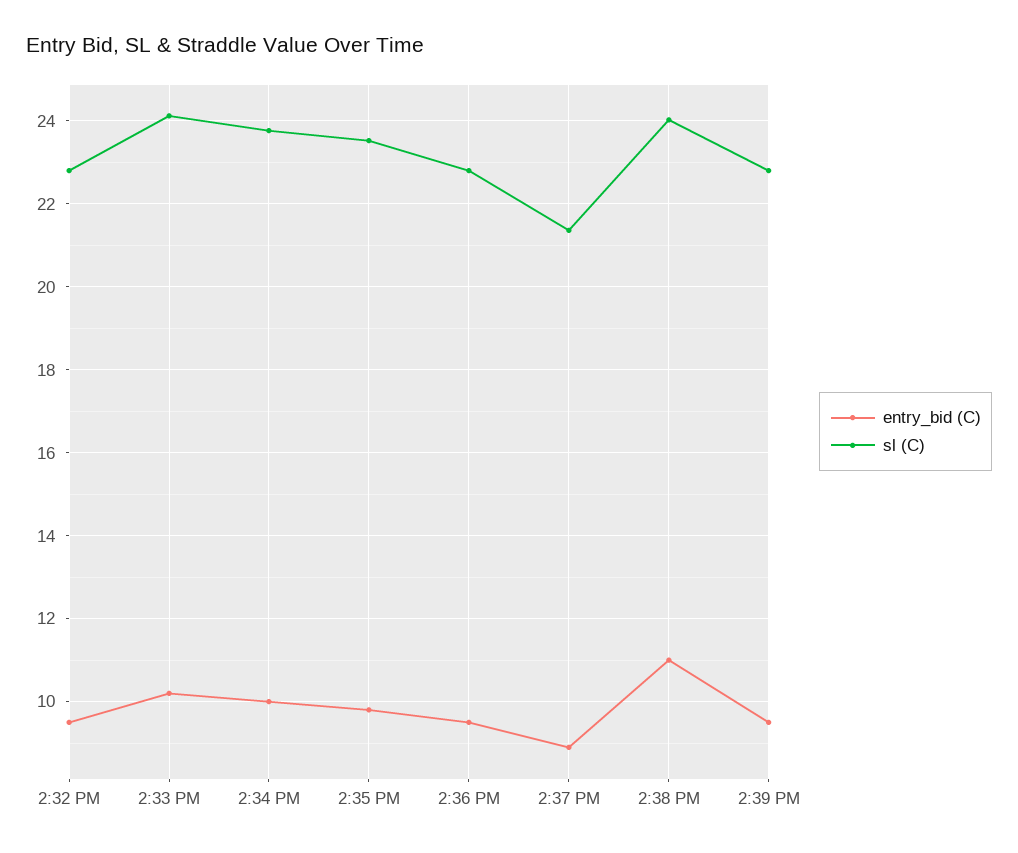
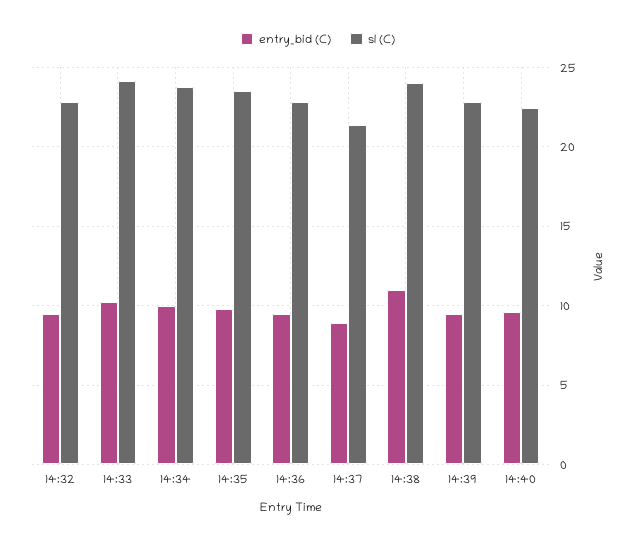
entry_bid (C), 14:40: none -> 9.5
sl (C), 14:40: none -> 22.5

